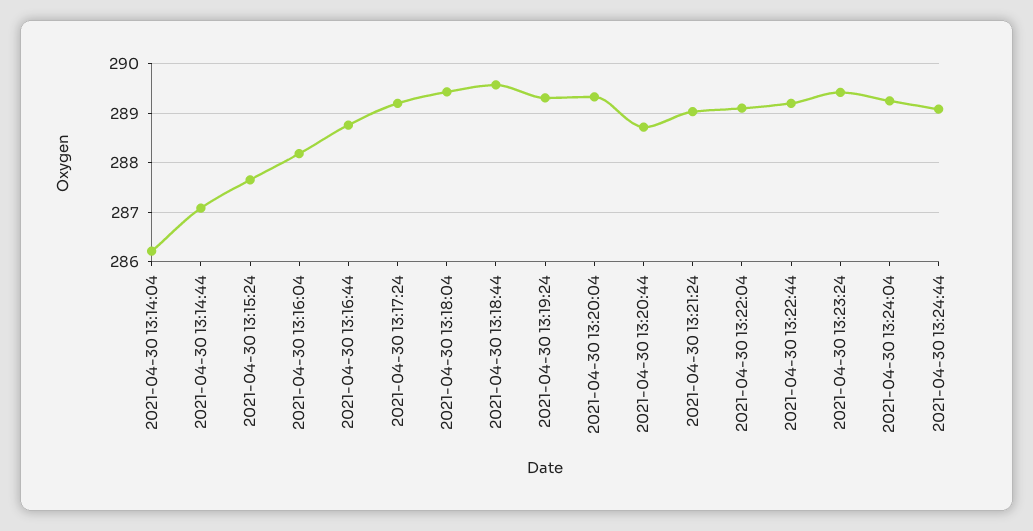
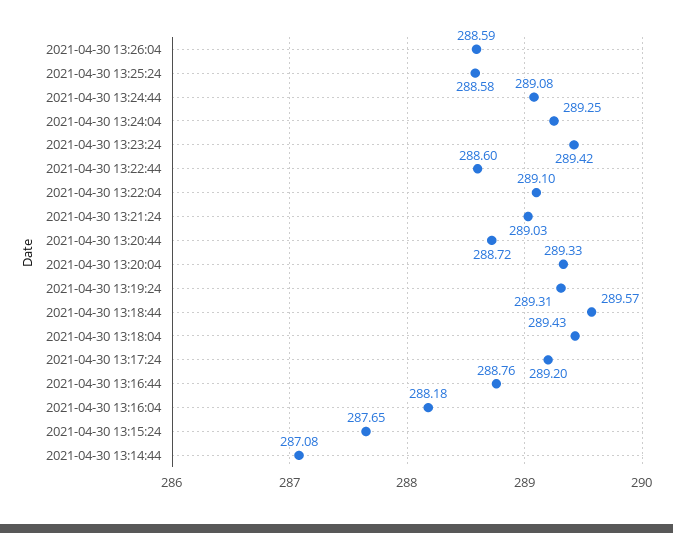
2021-04-30 13:14:04: 286.2 -> none
2021-04-30 13:22:44: 289.2 -> 288.6
2021-04-30 13:26:04: none -> 288.59
2021-04-30 13:25:24: none -> 288.58

